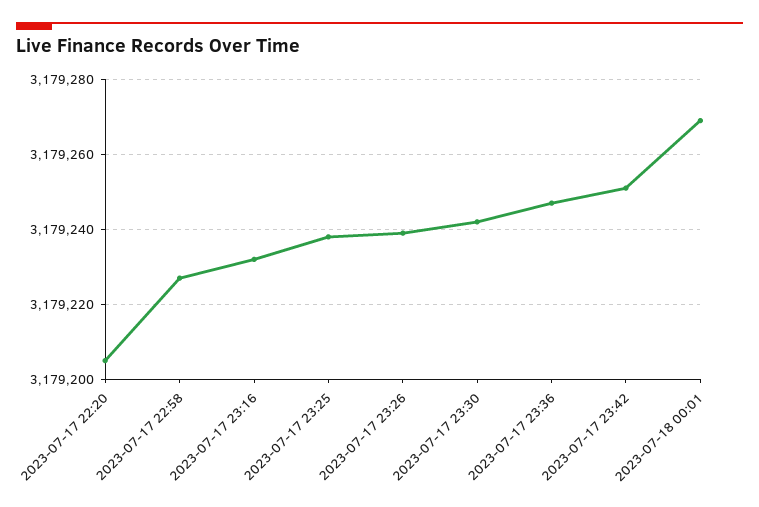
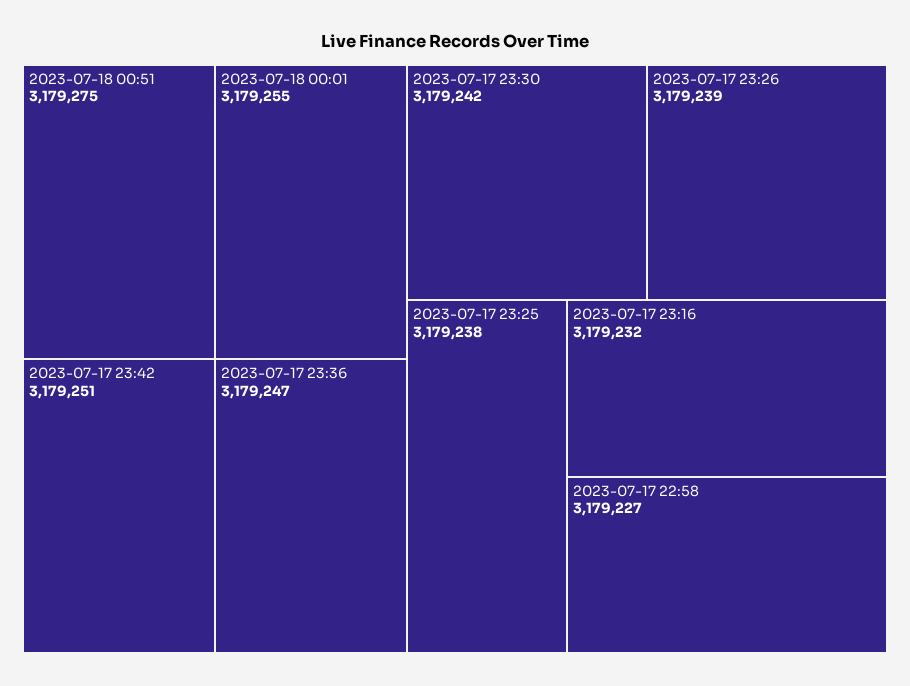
2023-07-17 22:20: 3179205 -> none
2023-07-18 00:01: 3179270 -> 3179255
2023-07-18 00:51: none -> 3179275

